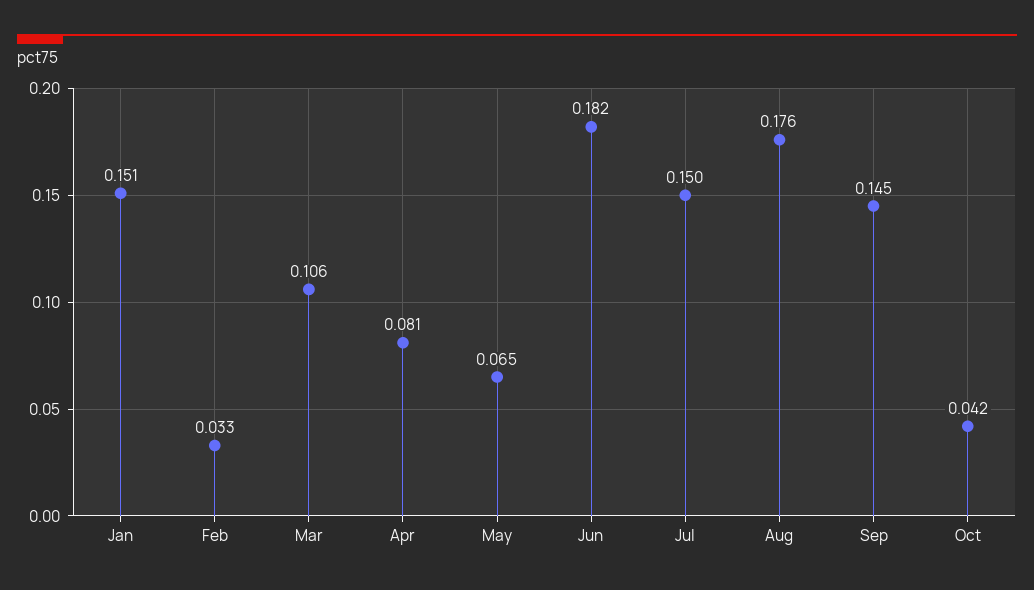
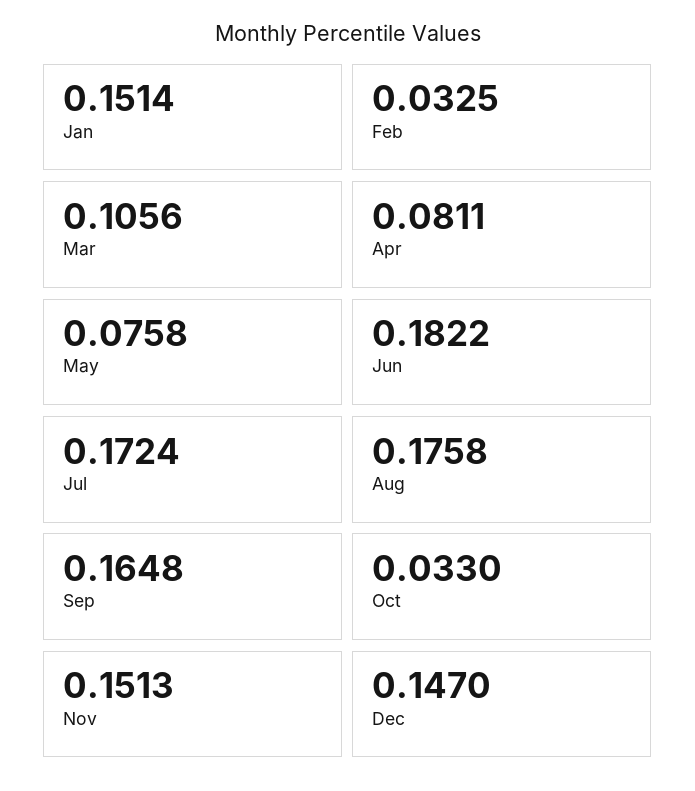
May: 0.065 -> 0.0758
Jul: 0.15 -> 0.1724
Sep: 0.145 -> 0.1648
Oct: 0.042 -> 0.033
Nov: none -> 0.1513
Dec: none -> 0.147

